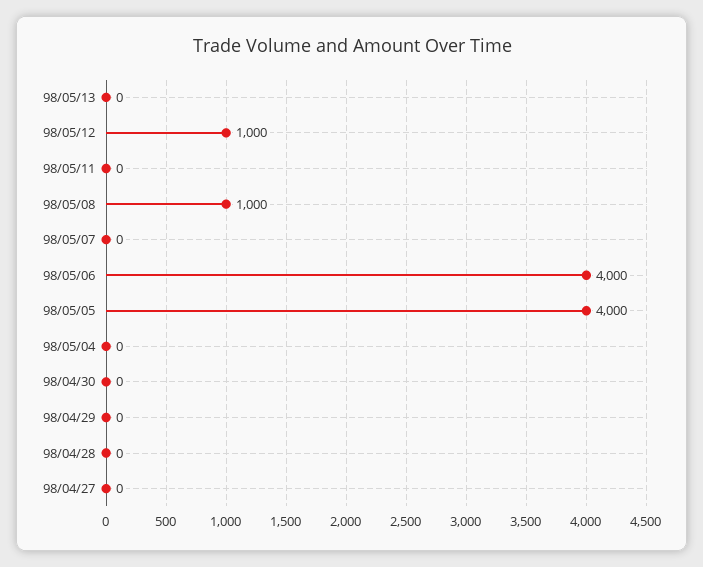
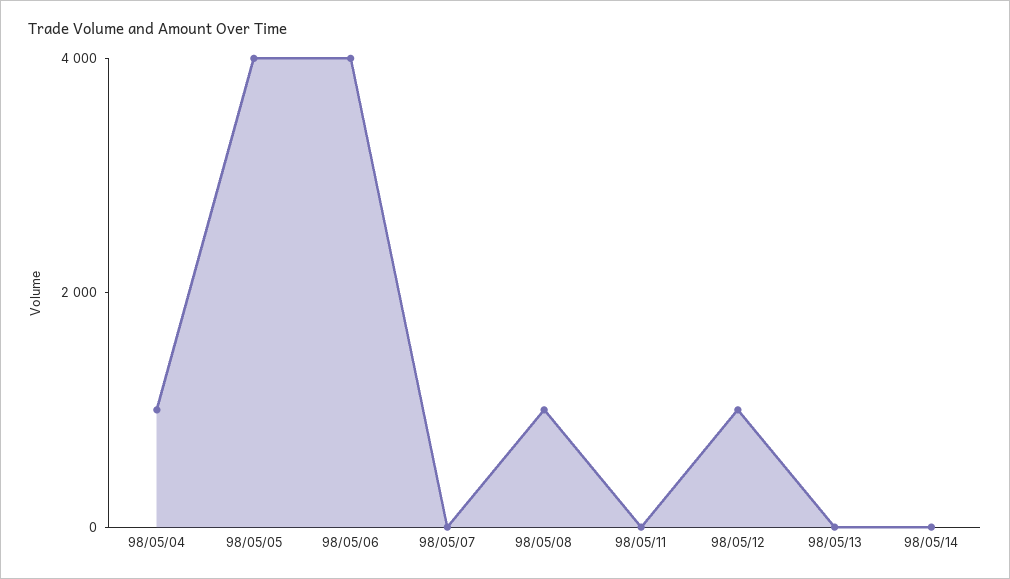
98/05/04: 0 -> 1000
98/04/30: 0 -> none
98/04/29: 0 -> none
98/04/28: 0 -> none
98/04/27: 0 -> none
98/05/14: none -> 0

